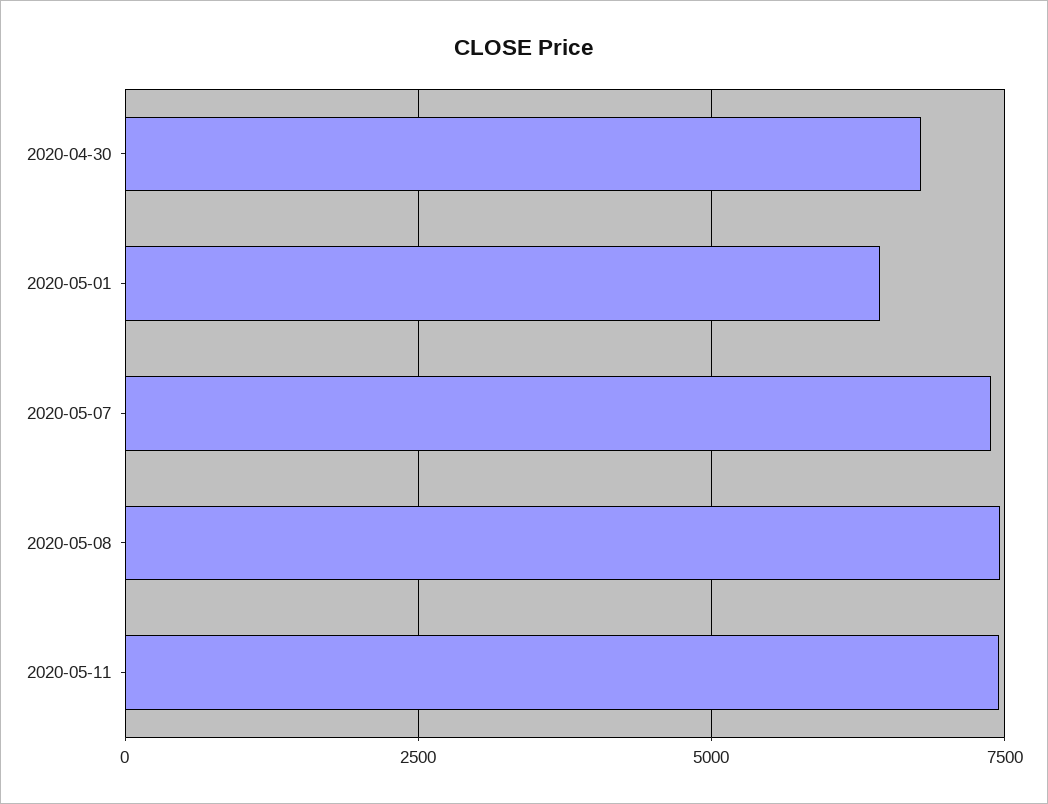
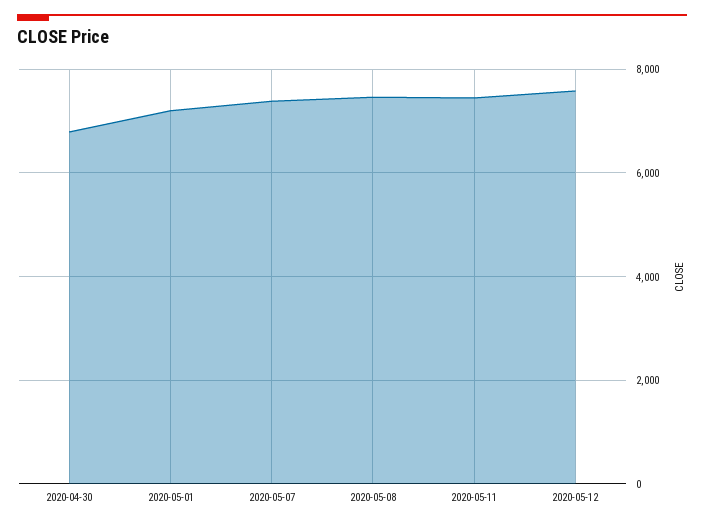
2020-05-01: 6500 -> 7200
2020-05-12: none -> 7600

